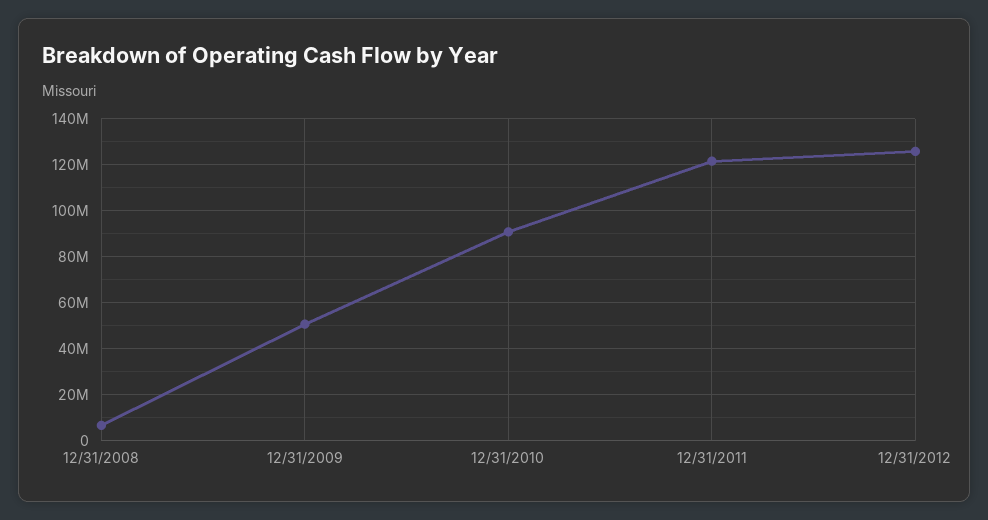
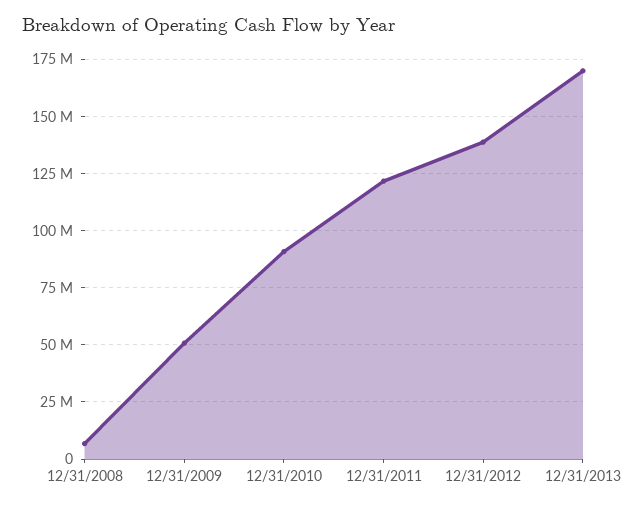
12/31/2012: 125000000 -> 140000000
12/31/2013: none -> 170000000

